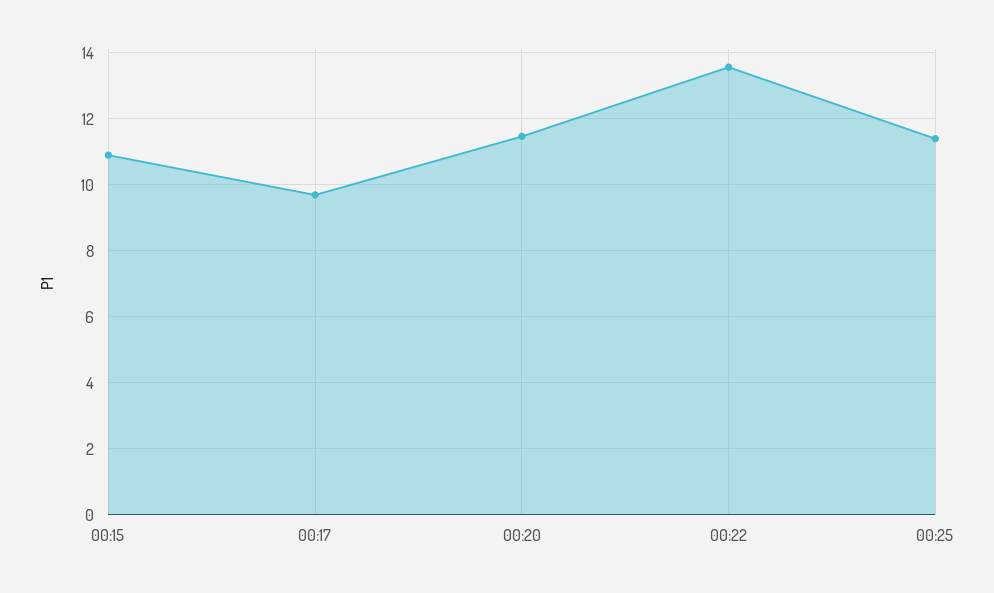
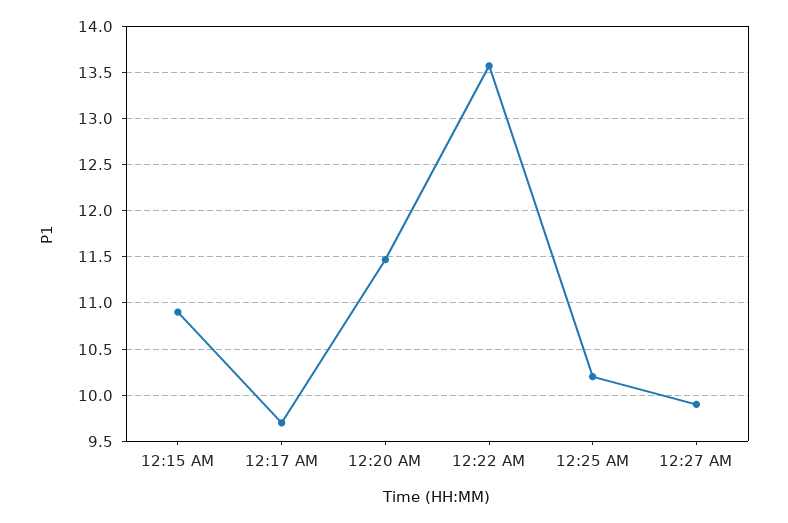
00:25: 11.4 -> 10.2
12:27 AM: none -> 9.9

